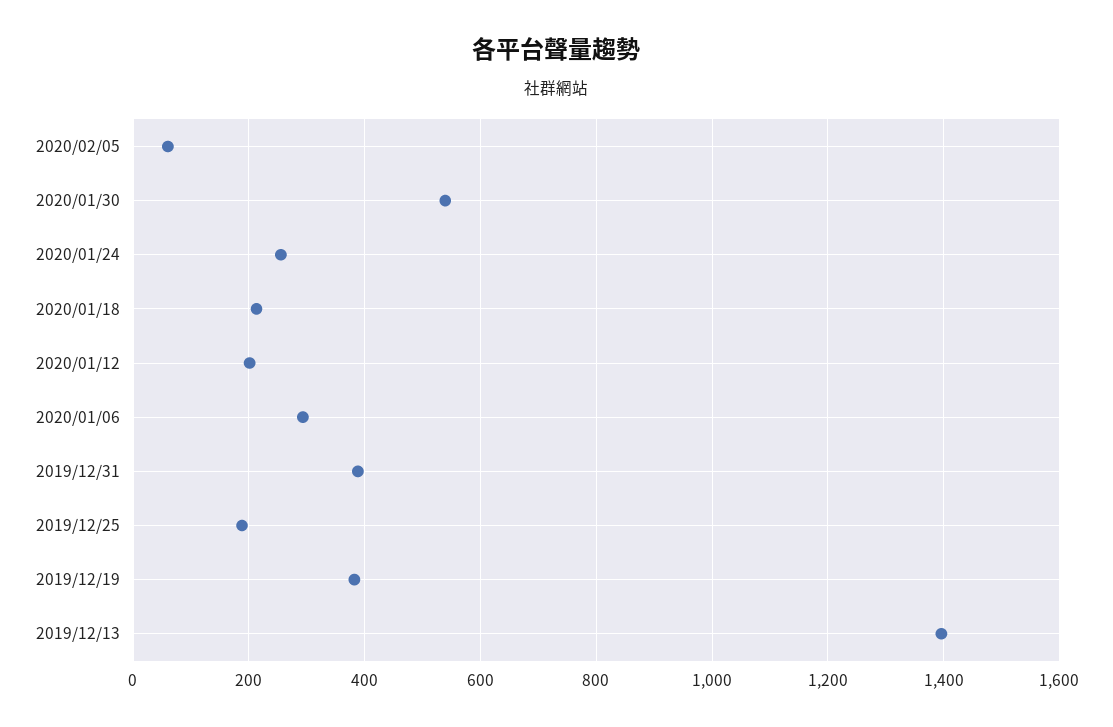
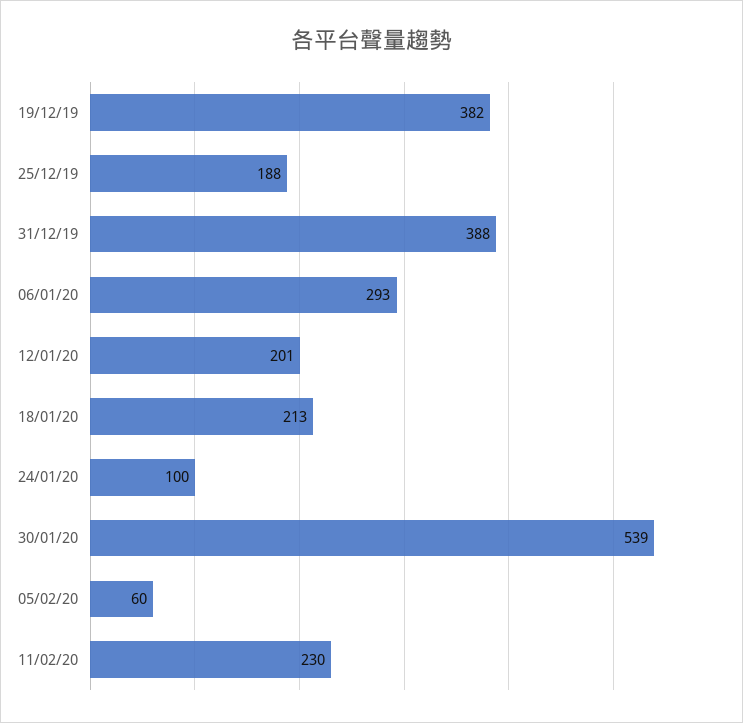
2020/01/24: 260 -> 100
2019/12/13: 1400 -> none
11/02/20: none -> 230

